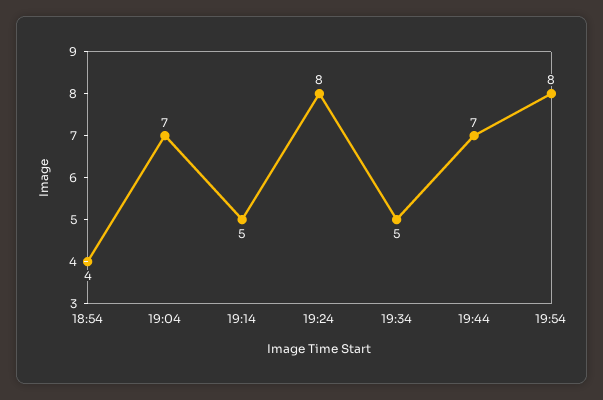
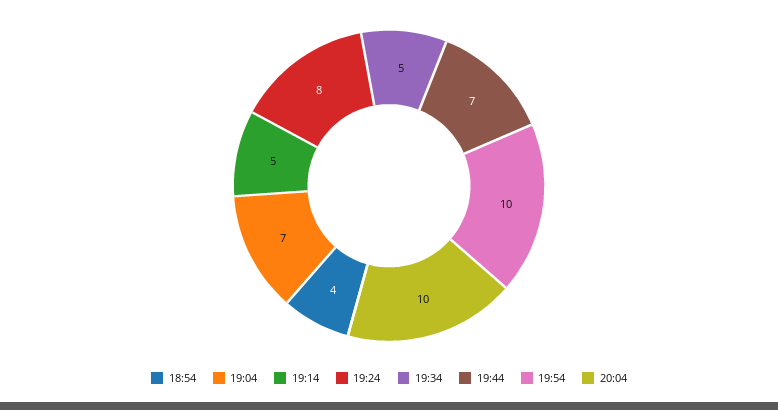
19:54: 8 -> 10
20:04: none -> 10

